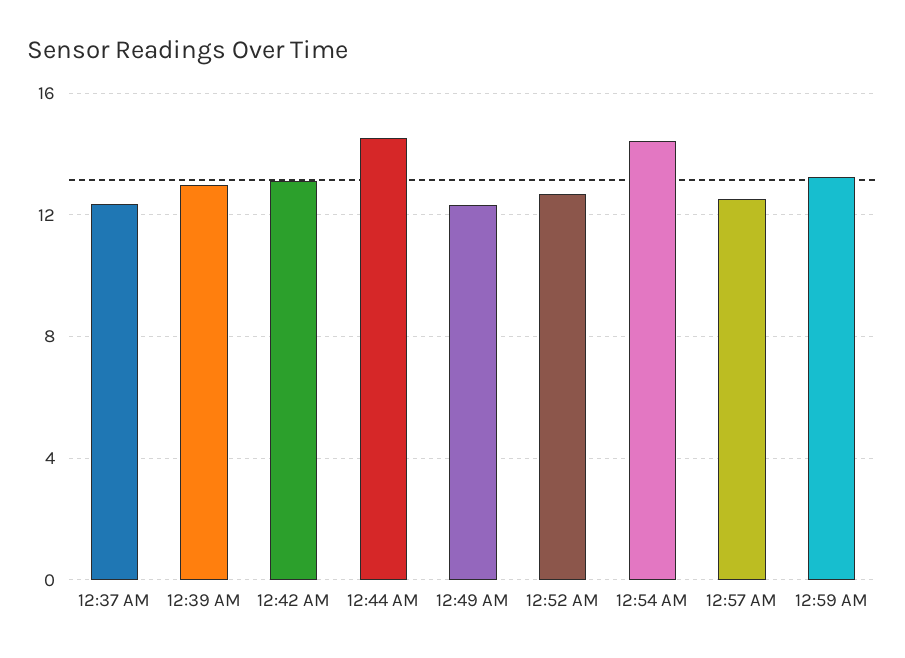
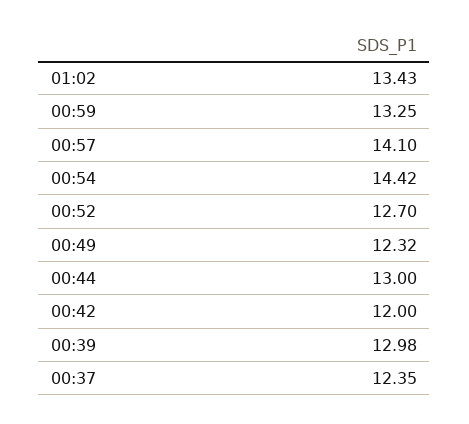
12:42 AM: 13 -> 12
12:44 AM: 14.5 -> 13
12:57 AM: 12.5 -> 14.1
01:02: none -> 13.43

